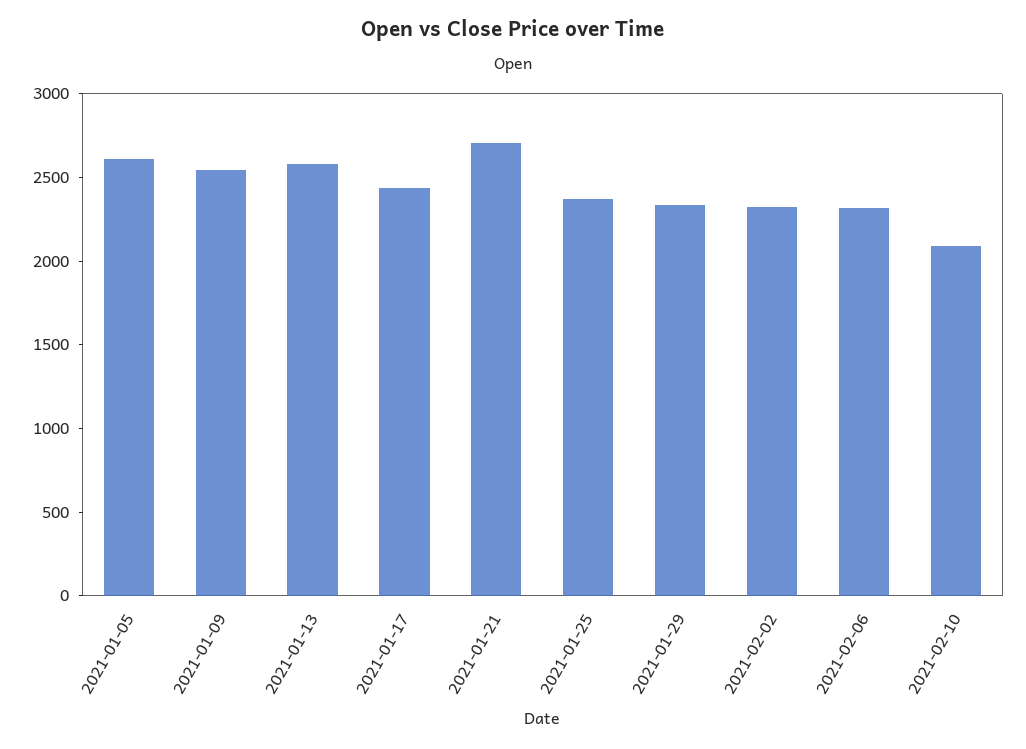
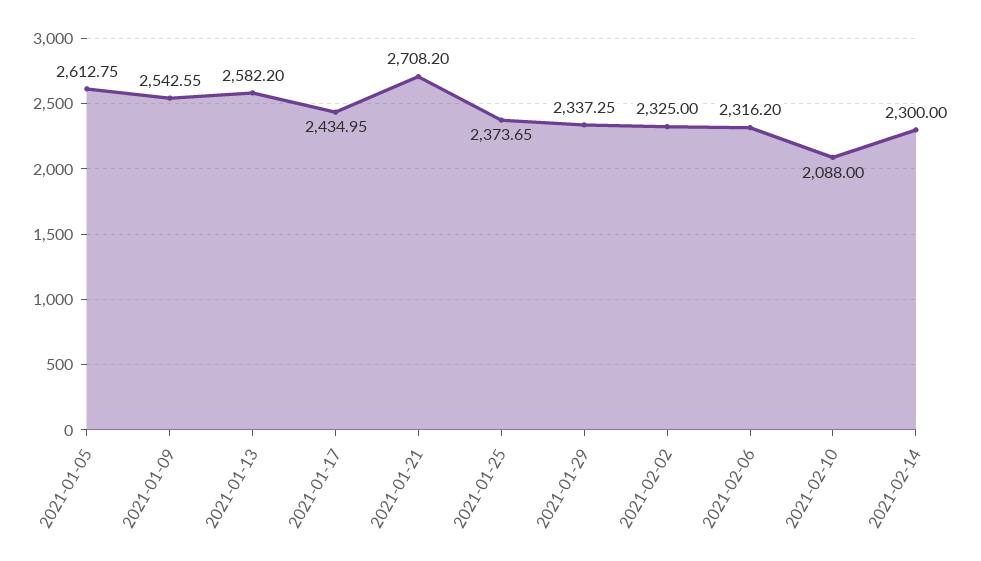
2021-02-14: none -> 2300

